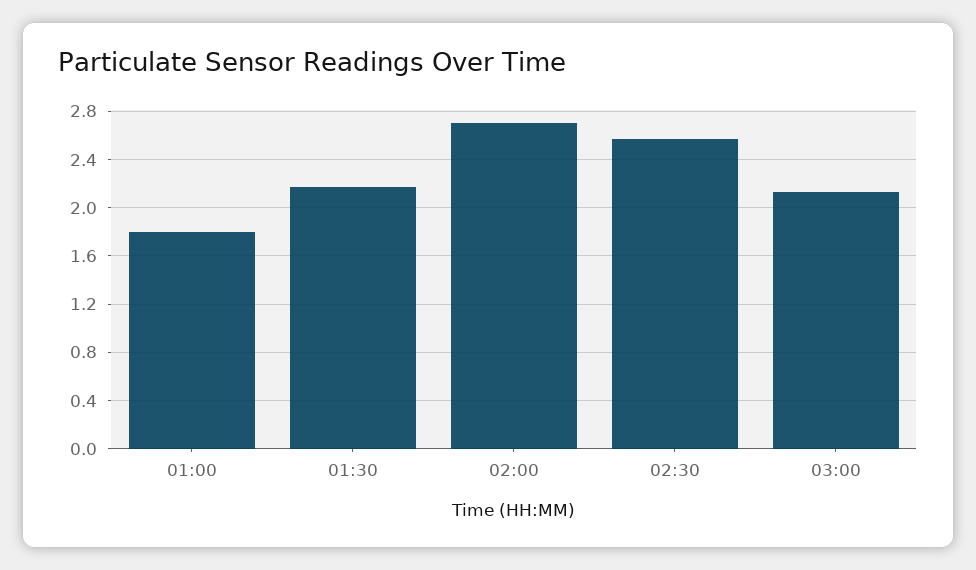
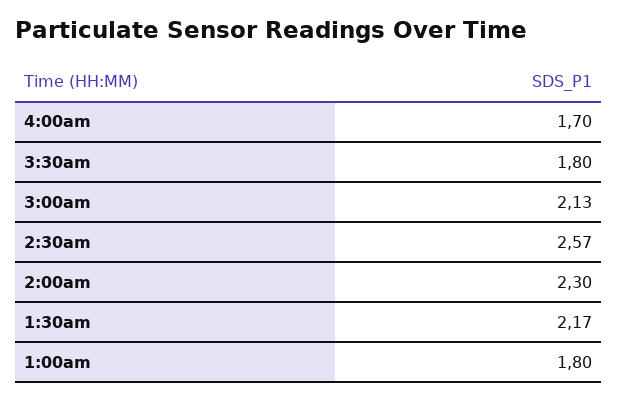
02:00: 2.7 -> 2.3
4:00am: none -> 1.7
3:30am: none -> 1.8

